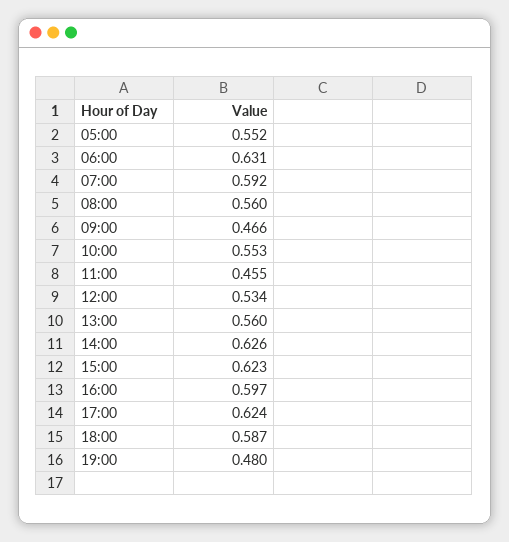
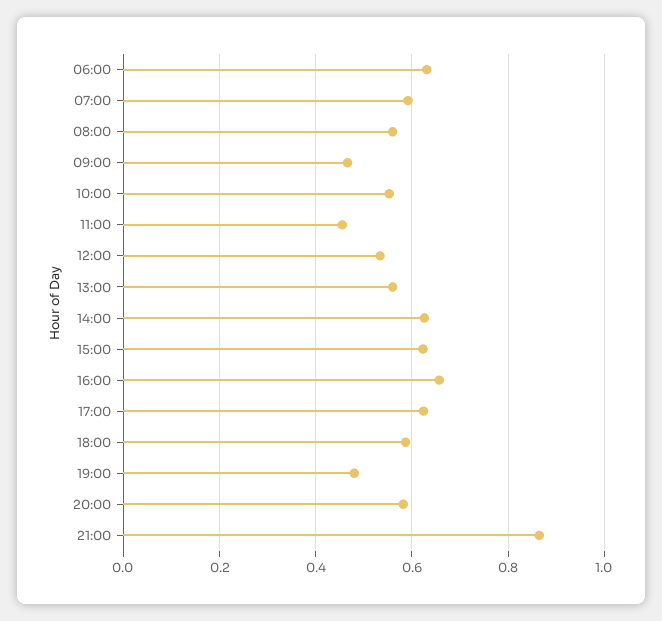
05:00: 0.552 -> none
16:00: 0.597 -> 0.66
20:00: none -> 0.58
21:00: none -> 0.86

